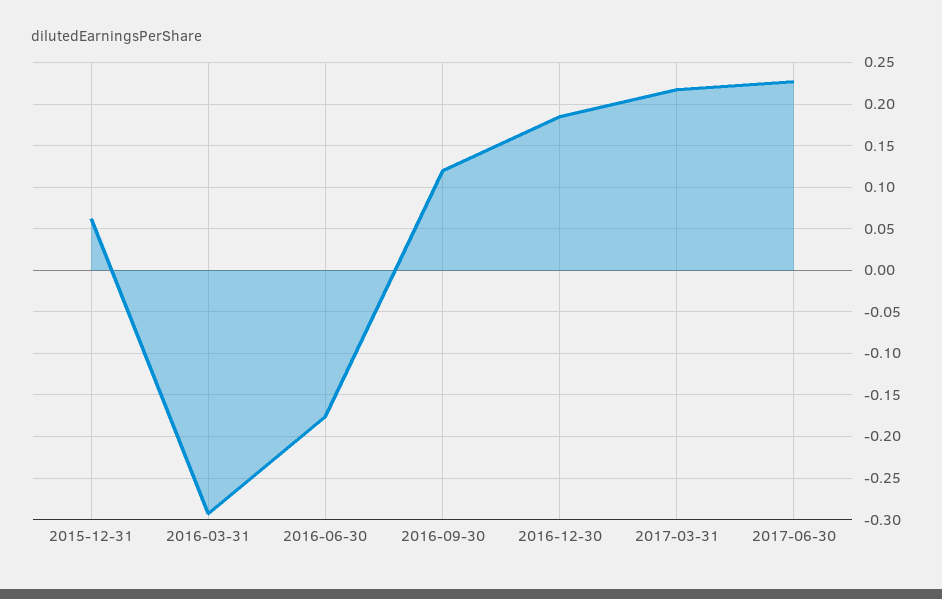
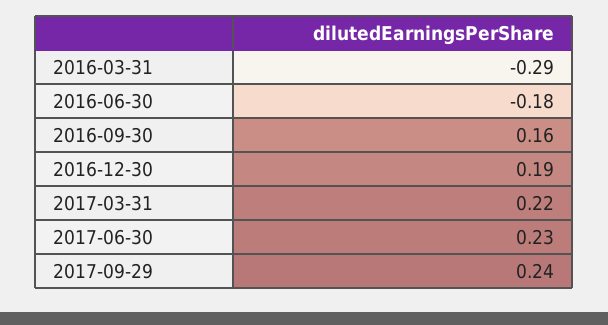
2015-12-31: 0.06 -> none
2016-09-30: 0.12 -> 0.16
2017-09-29: none -> 0.24

